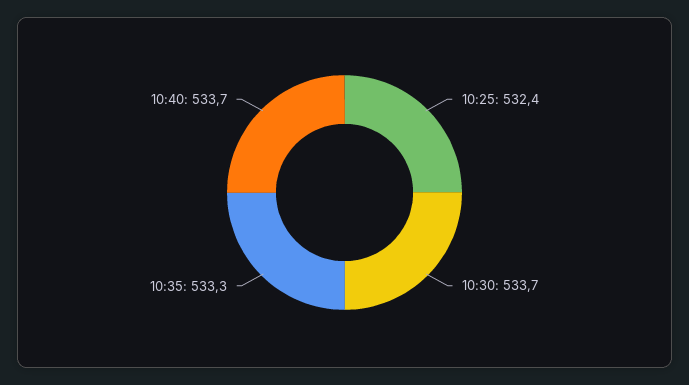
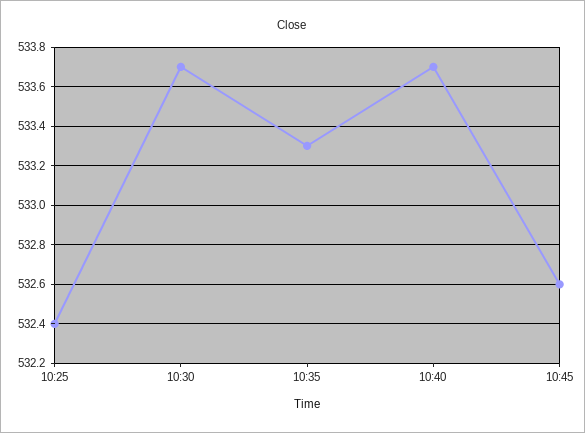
10:45: none -> 532.6

